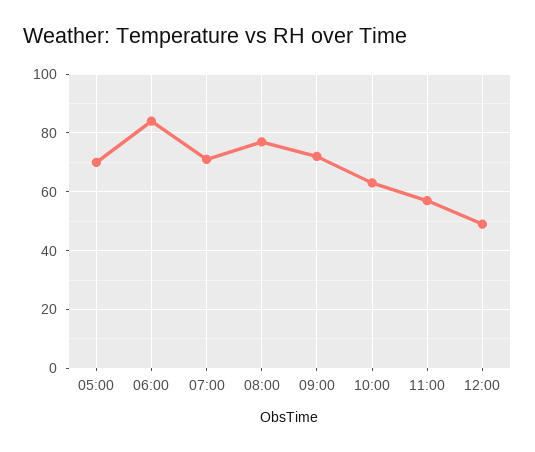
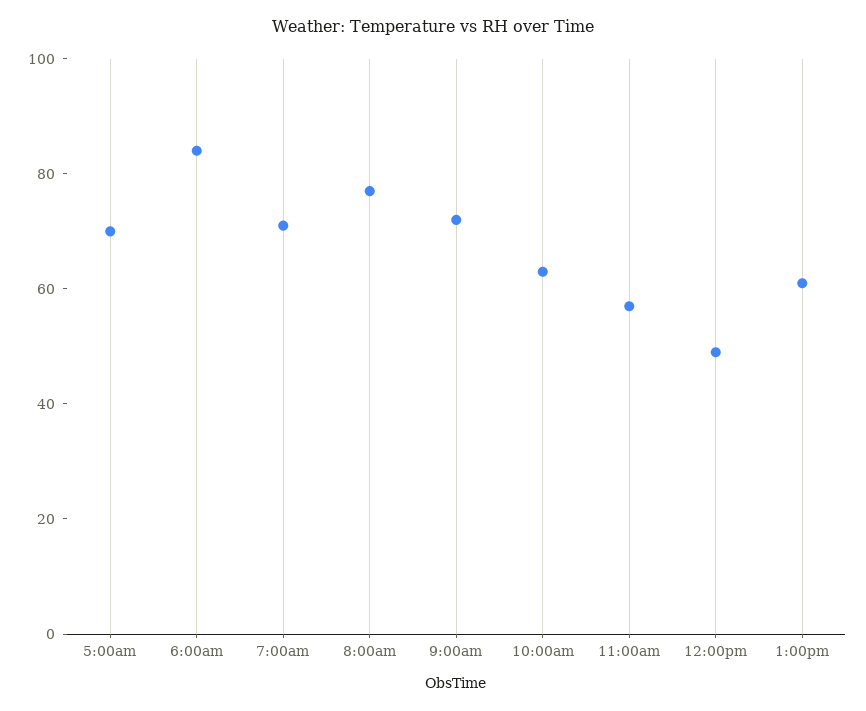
1:00pm: none -> 60

